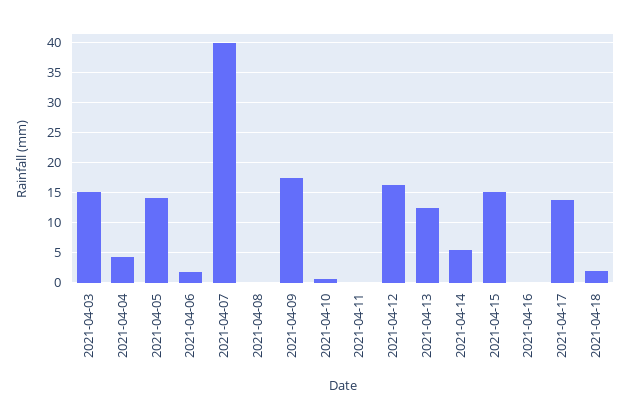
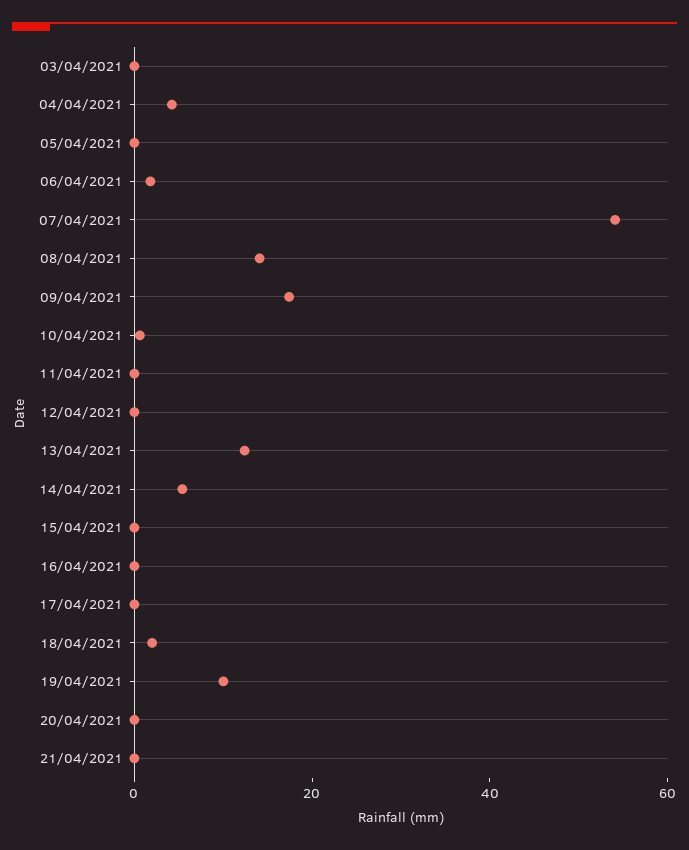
2021-04-03: 15 -> 0
2021-04-05: 14 -> 0
2021-04-07: 40 -> 55
2021-04-08: 0 -> 15
2021-04-12: 16 -> 0
2021-04-15: 15 -> 0
2021-04-17: 14 -> 0
19/04/2021: none -> 10
20/04/2021: none -> 0
21/04/2021: none -> 0

